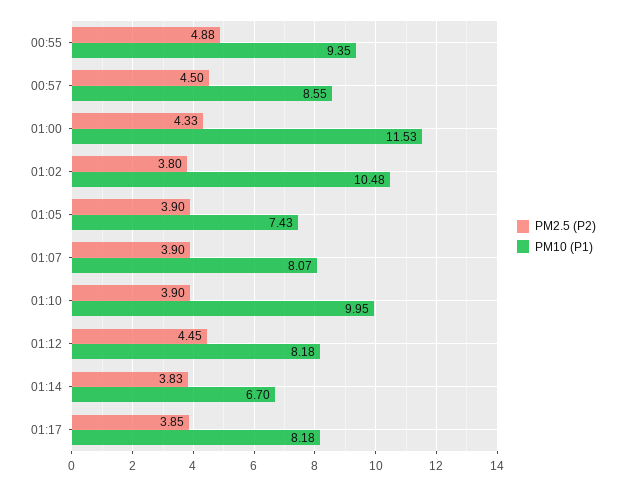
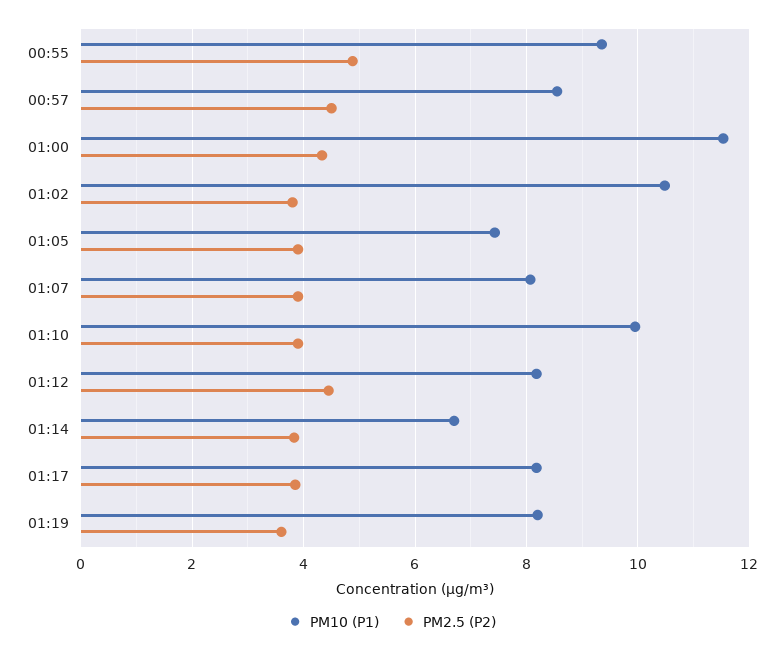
PM10 (P1), 01:19: none -> 8.2
PM2.5 (P2), 01:19: none -> 3.6

